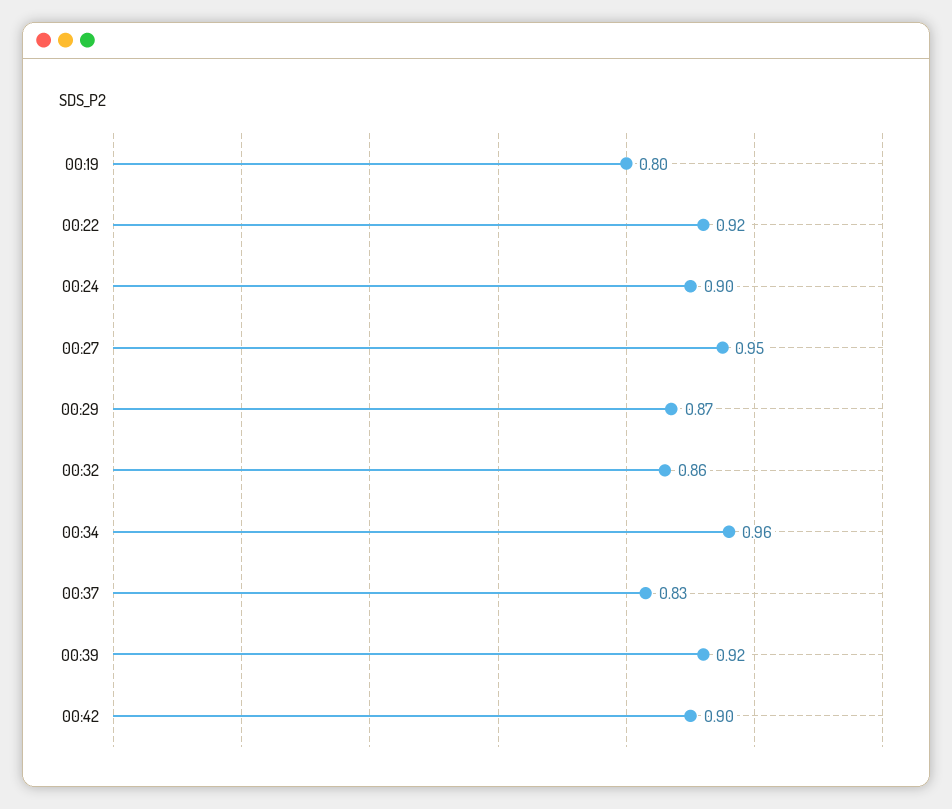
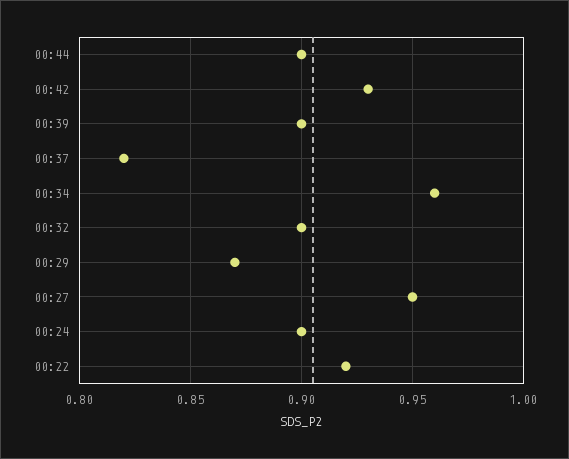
00:19: 0.8 -> none
00:32: 0.86 -> 0.9
00:37: 0.83 -> 0.82
00:39: 0.92 -> 0.9
00:42: 0.9 -> 0.93
00:44: none -> 0.9

